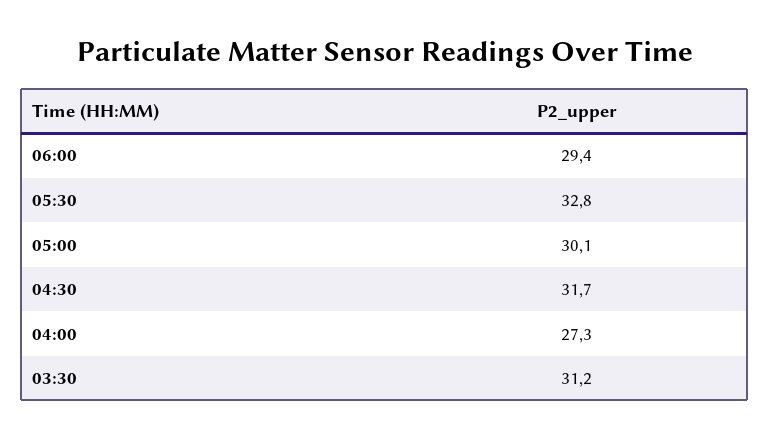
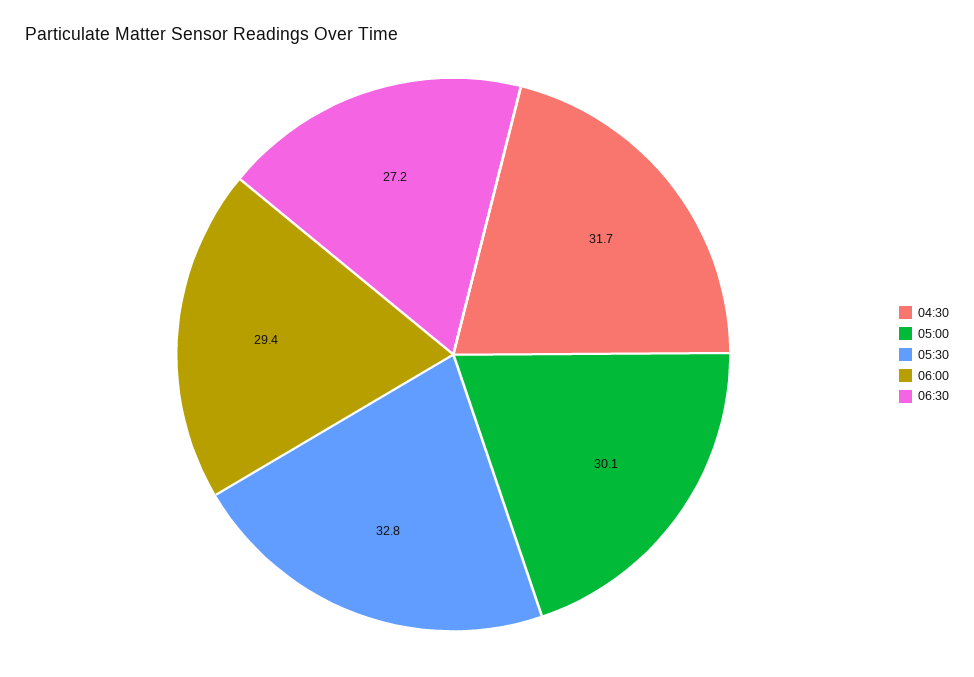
04:00: 27.3 -> none
03:30: 31.2 -> none
06:30: none -> 27.2

